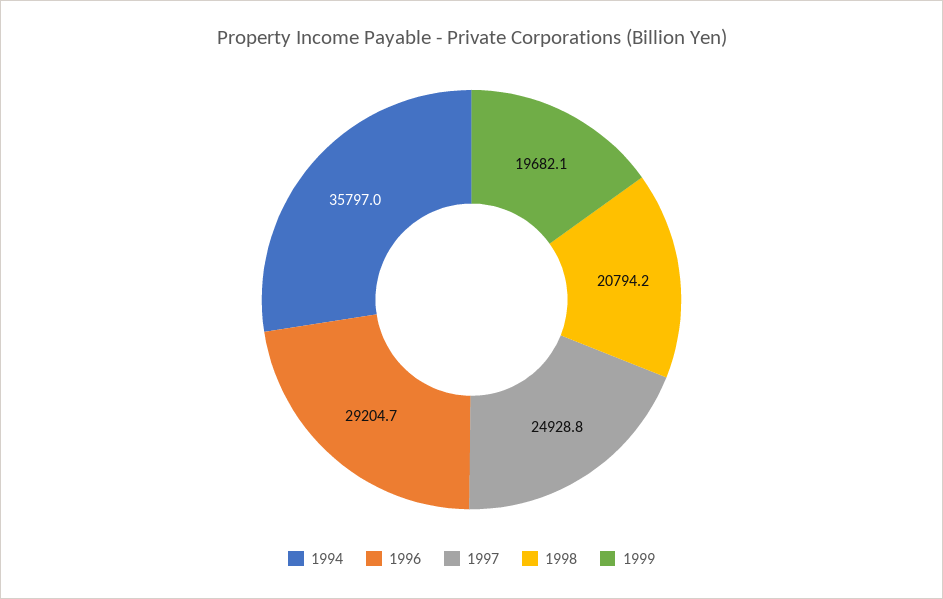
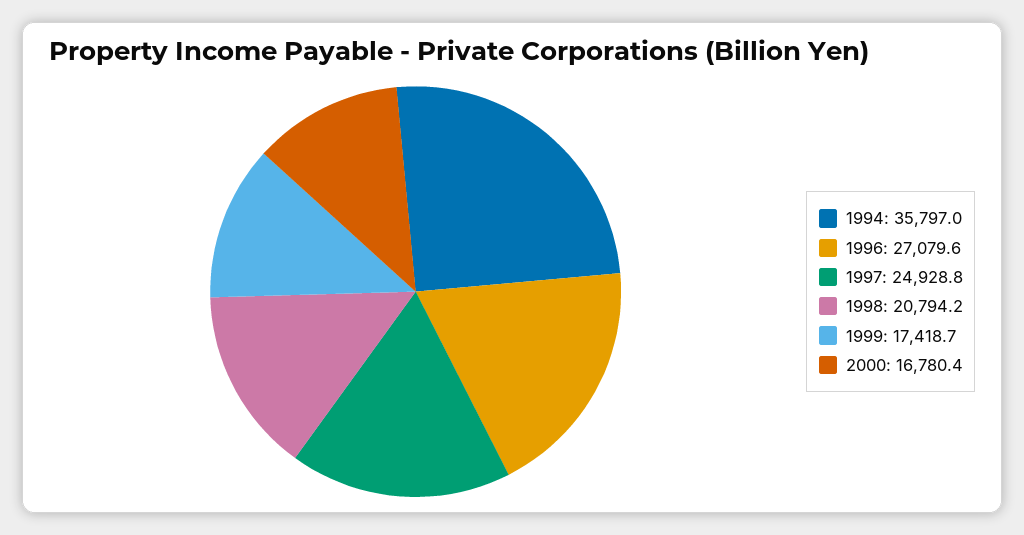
1996: 29204.7 -> 27079.6
1999: 19682.1 -> 17418.7
2000: none -> 16780.4

